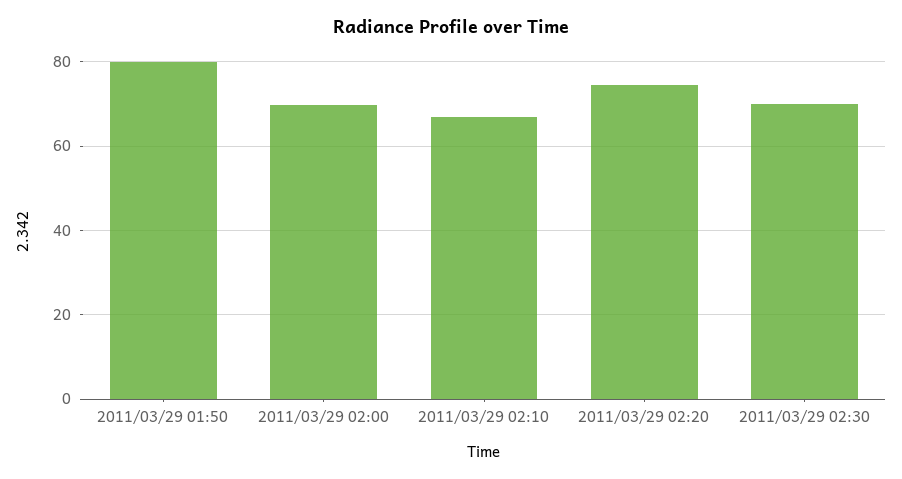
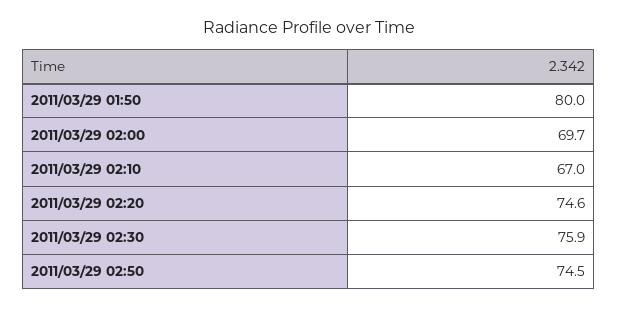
2011/03/29 02:30: 70 -> 75.9
2011/03/29 02:50: none -> 74.5

